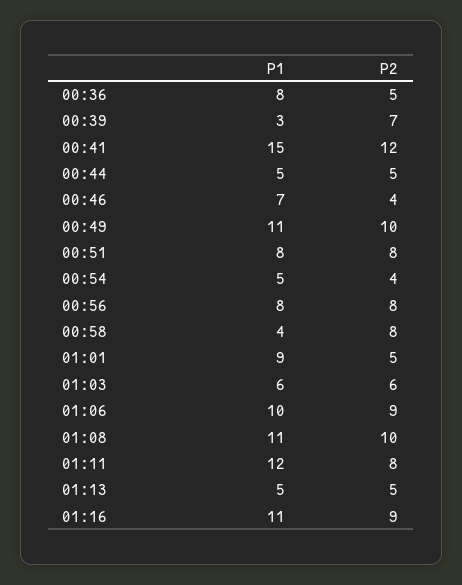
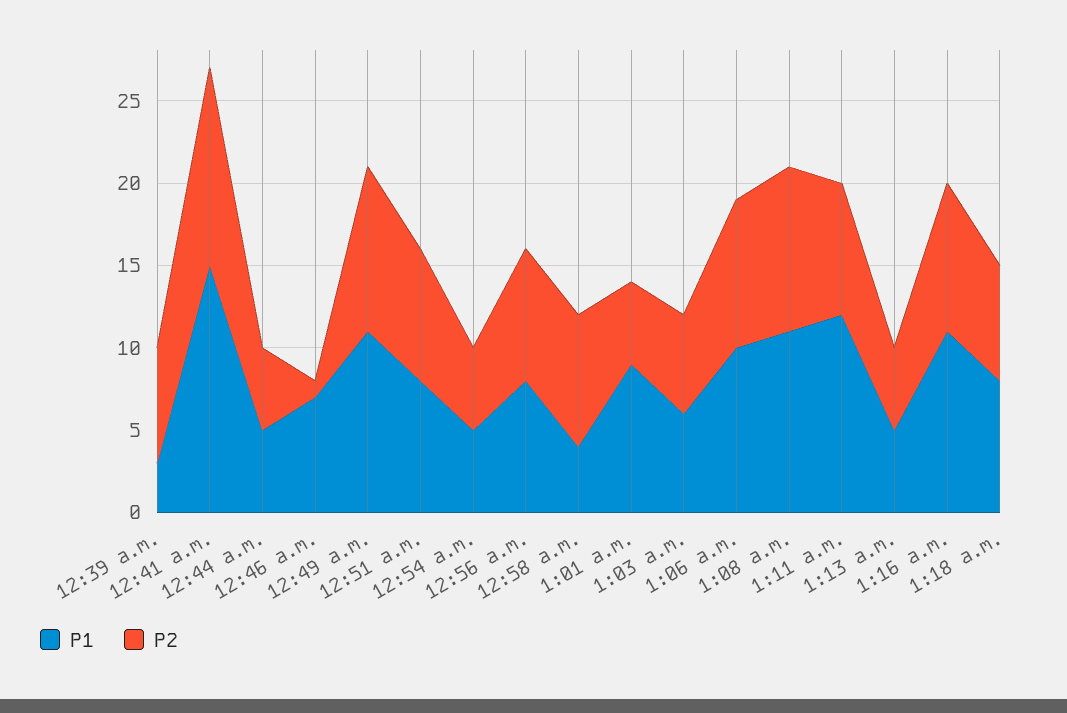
P1, 00:36: 8 -> none
P2, 00:36: 5 -> none
P2, 00:46: 4 -> 1
P2, 00:54: 4 -> 5
P1, 1:18 a.m.: none -> 8
P2, 1:18 a.m.: none -> 7

